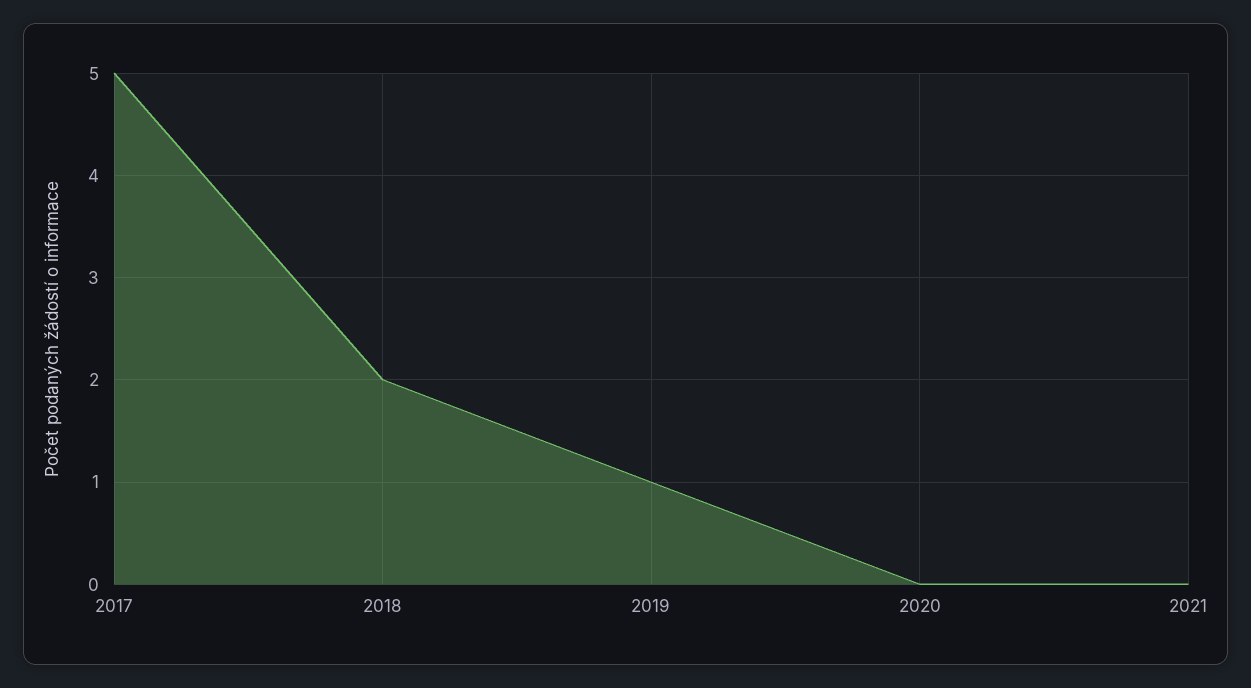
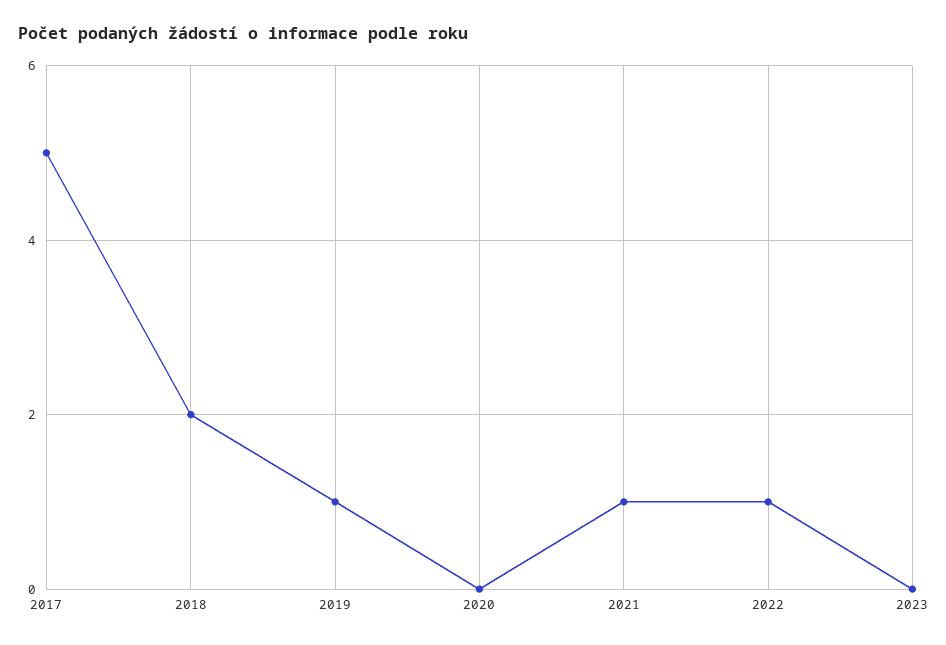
2021: 0 -> 1
2022: none -> 1
2023: none -> 0

